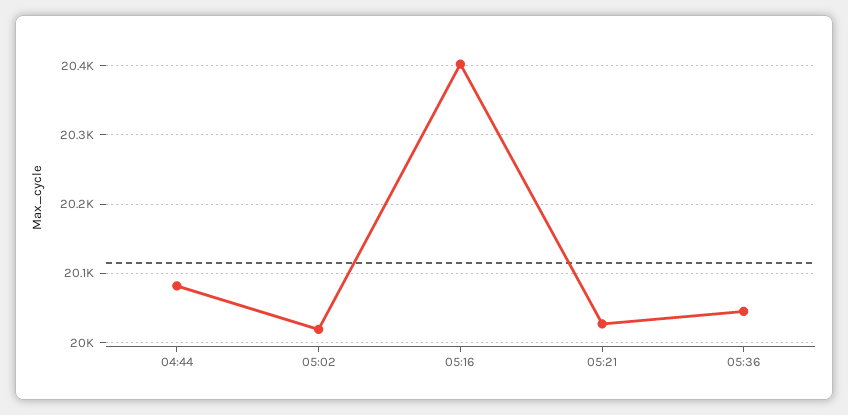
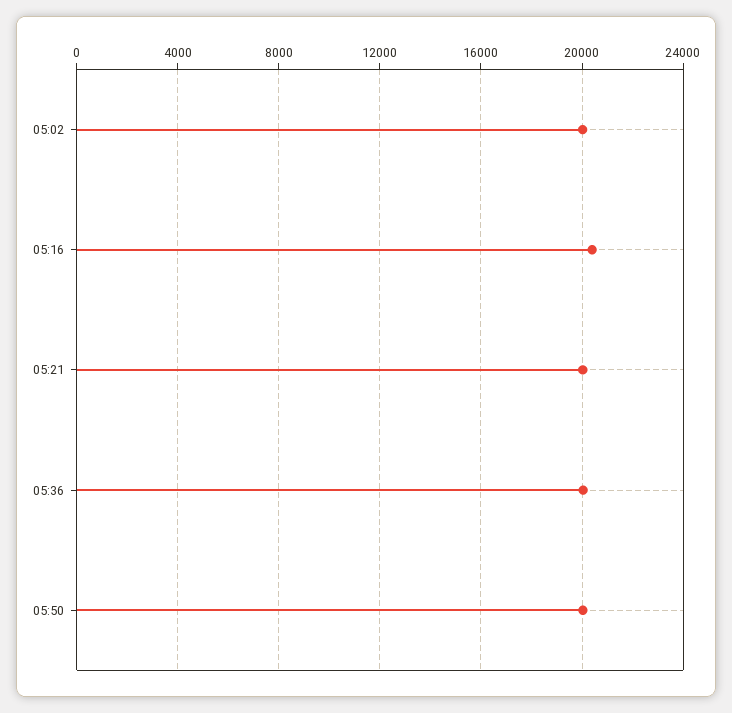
04:44: 20080 -> none
05:50: none -> 20000

